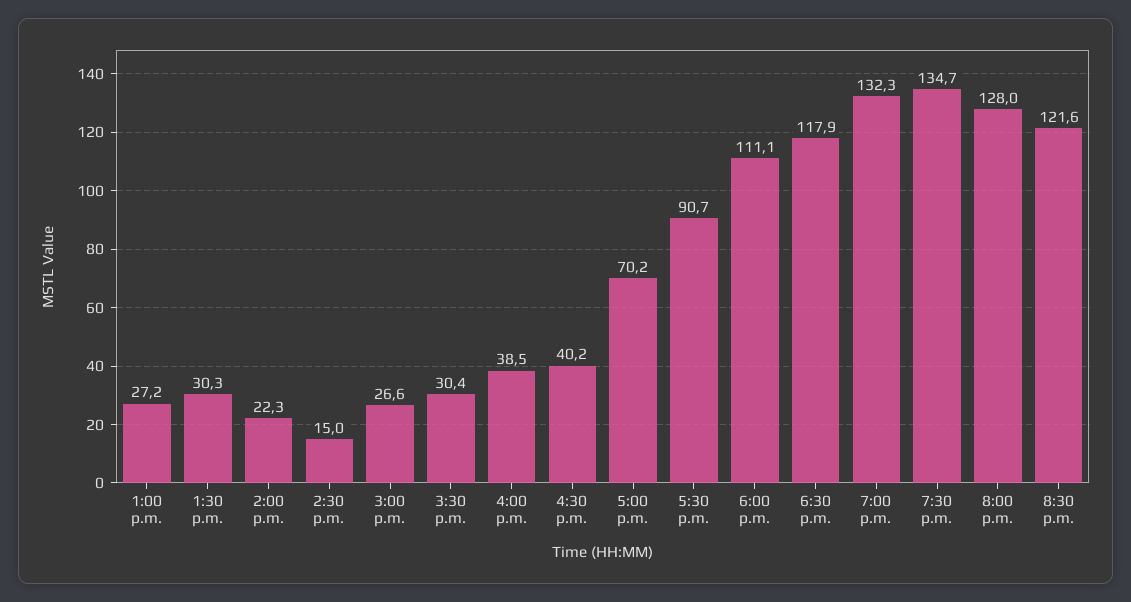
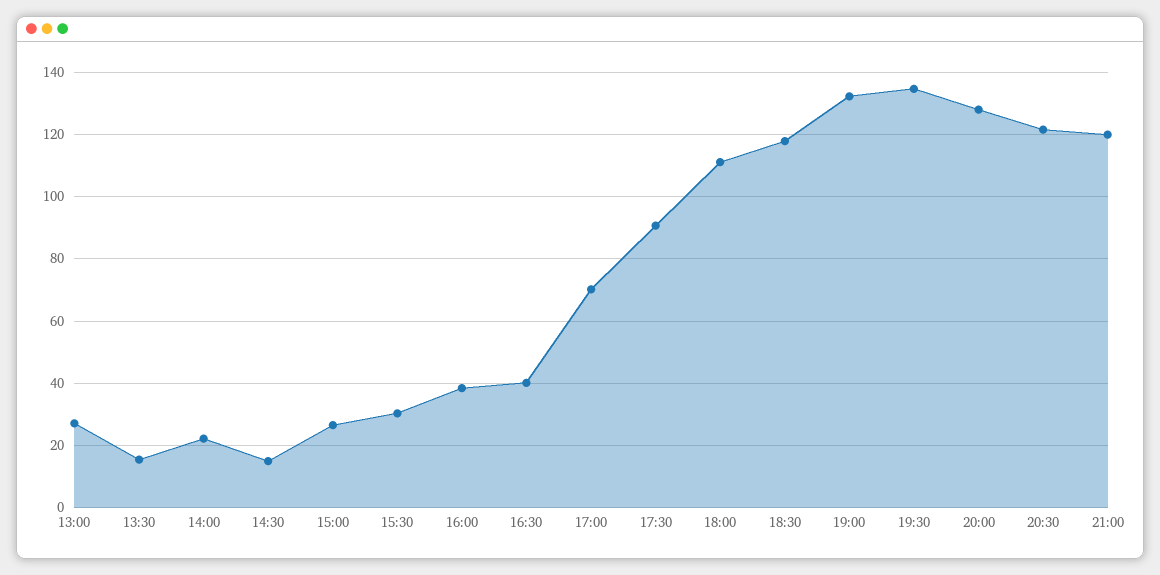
1:30 p.m.: 30.3 -> 16
21:00: none -> 120

